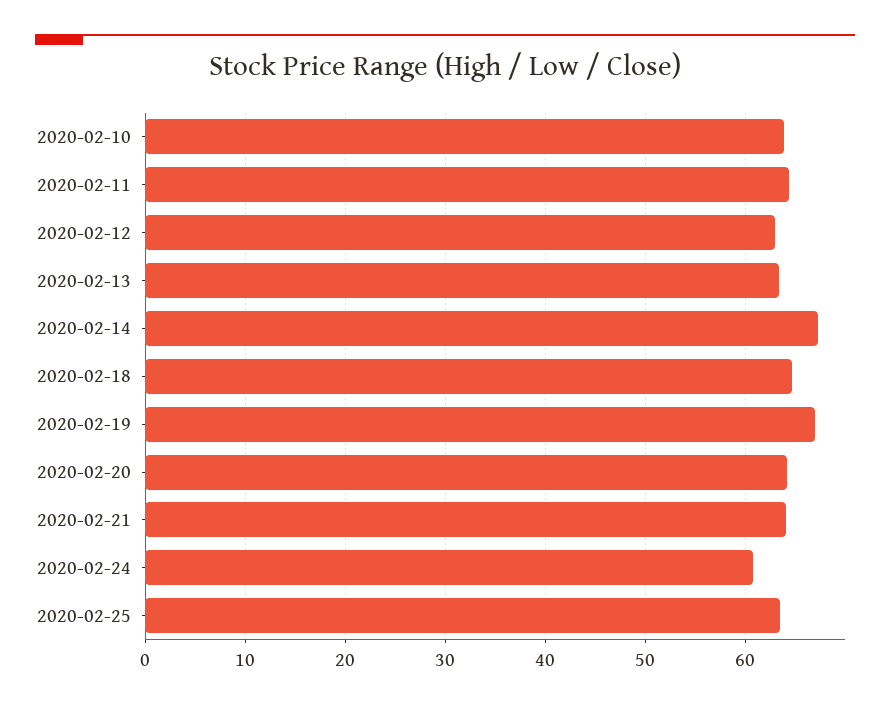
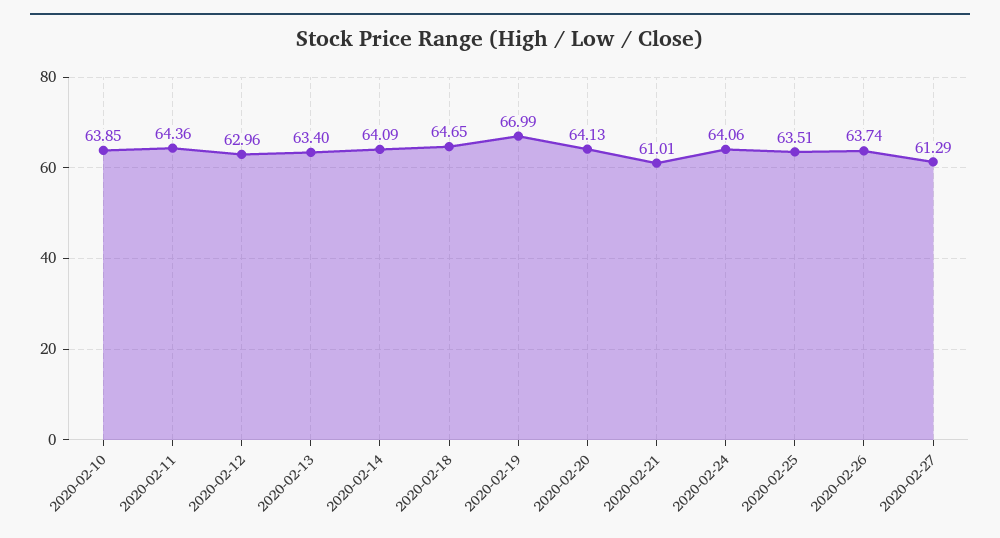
2020-02-14: 67 -> 64.09
2020-02-21: 64 -> 61.01
2020-02-24: 61 -> 64.06
2020-02-26: none -> 63.74
2020-02-27: none -> 61.29

